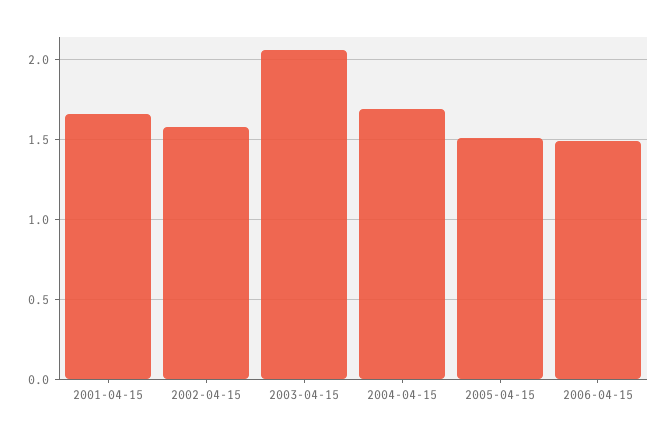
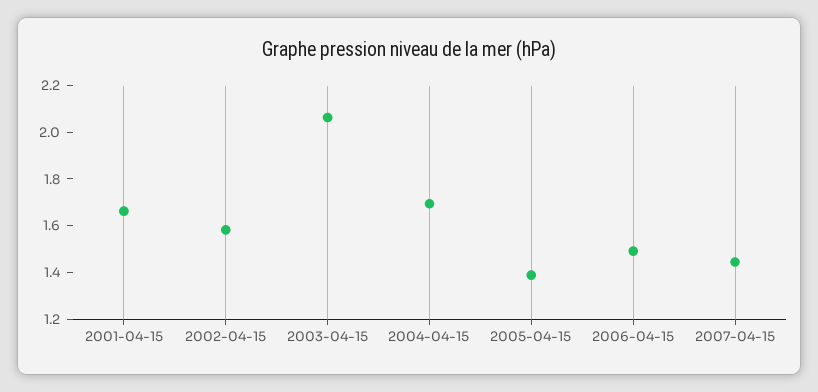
2005-04-15: 1.5 -> 1.4
2007-04-15: none -> 1.45

